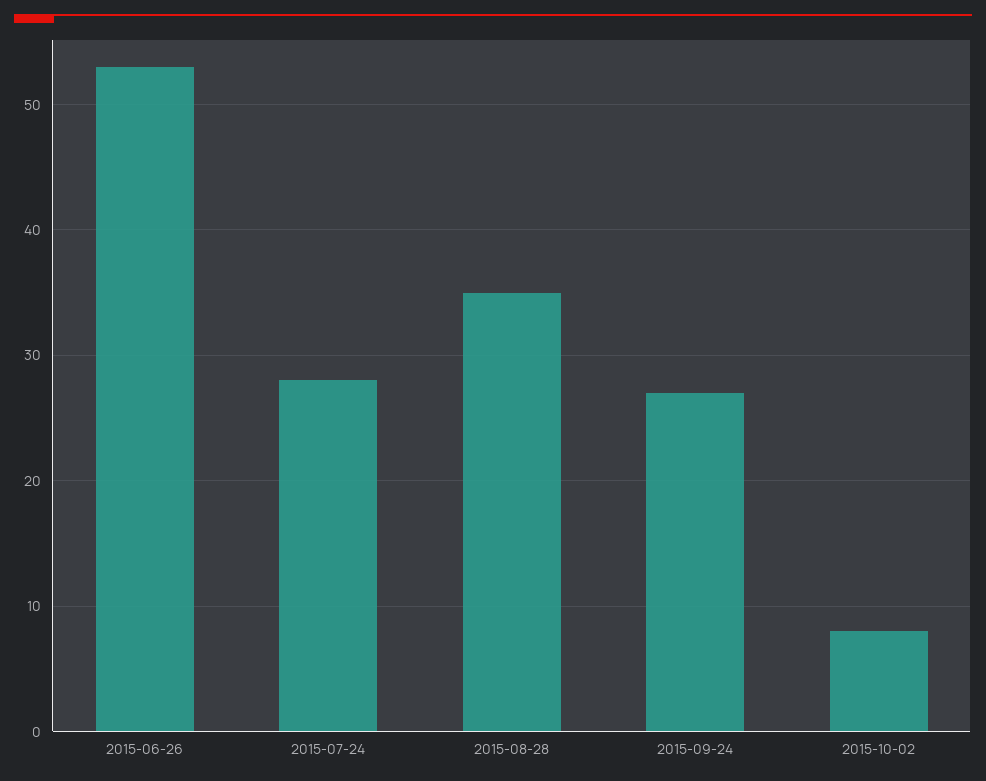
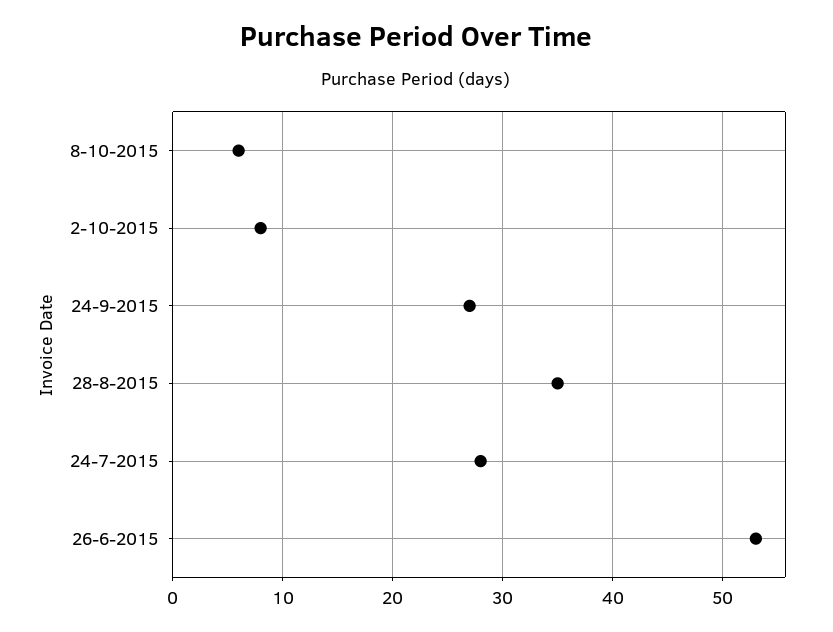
8-10-2015: none -> 6

